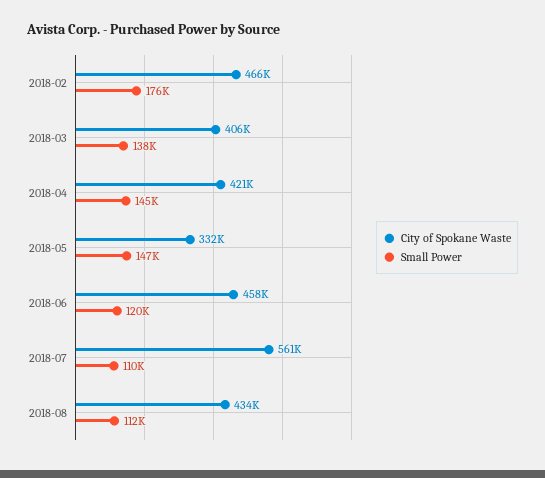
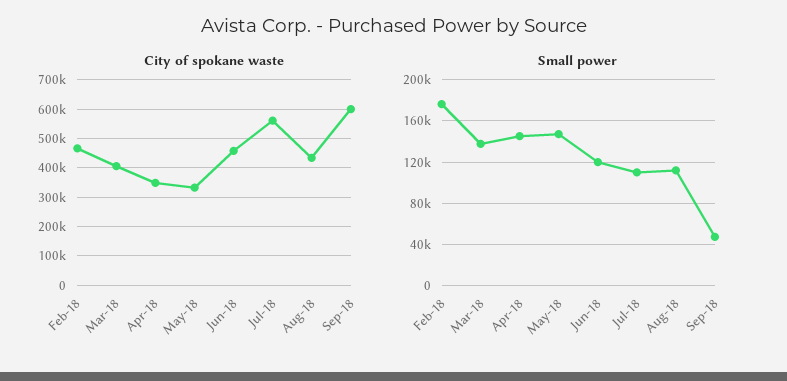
City of Spokane Waste, 2018-04: 421000 -> 350000
City of Spokane Waste, Sep-18: none -> 600000
Small Power, Sep-18: none -> 50000

